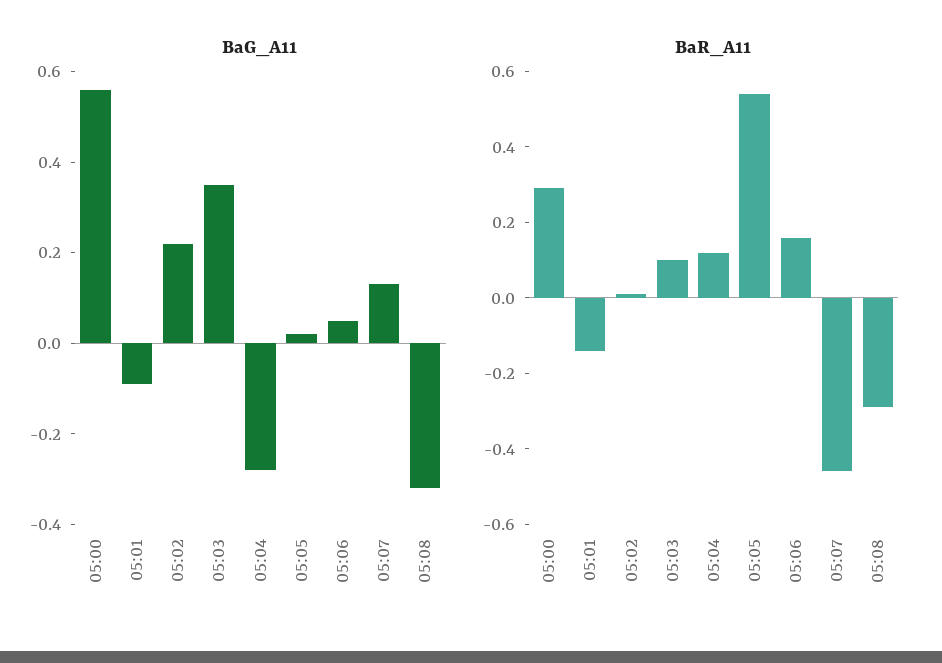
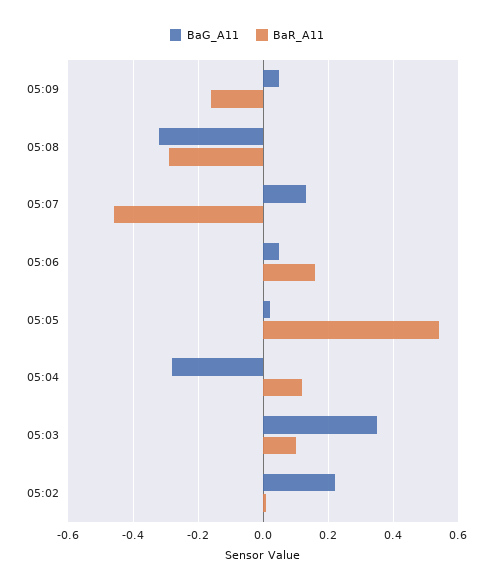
BaG_A11, 05:00: 0.55 -> none
BaG_A11, 05:01: -0.1 -> none
BaR_A11, 05:00: 0.3 -> none
BaR_A11, 05:01: -0.15 -> none
BaG_A11, 05:09: none -> 0.05
BaR_A11, 05:09: none -> -0.15

